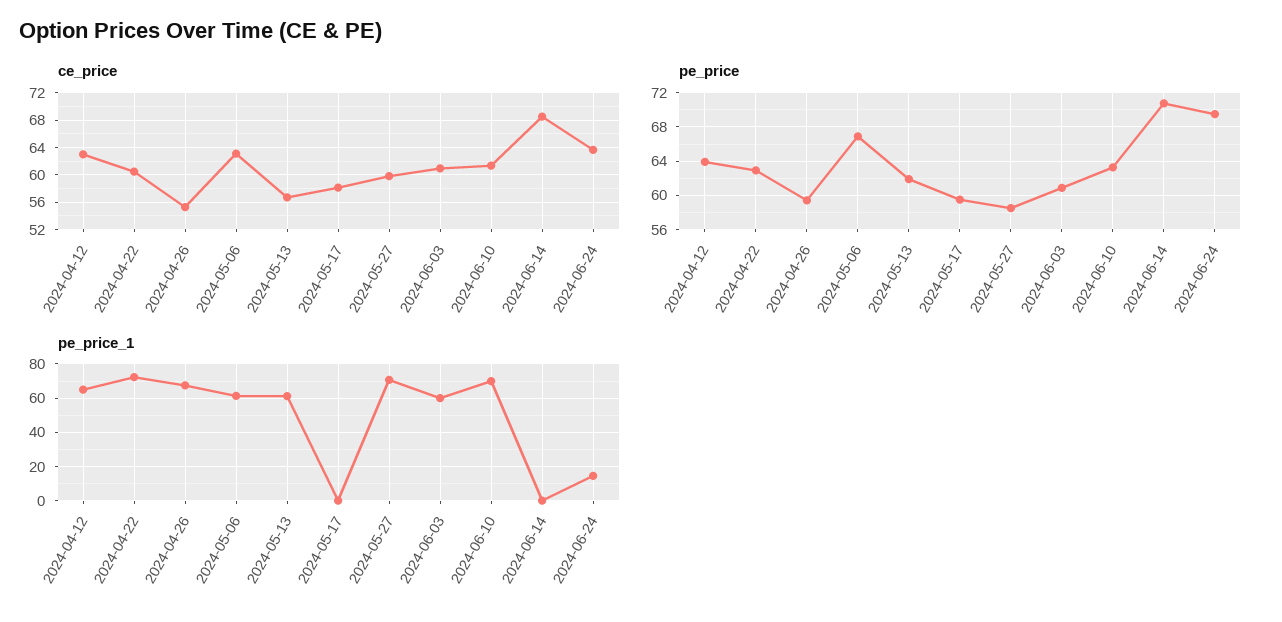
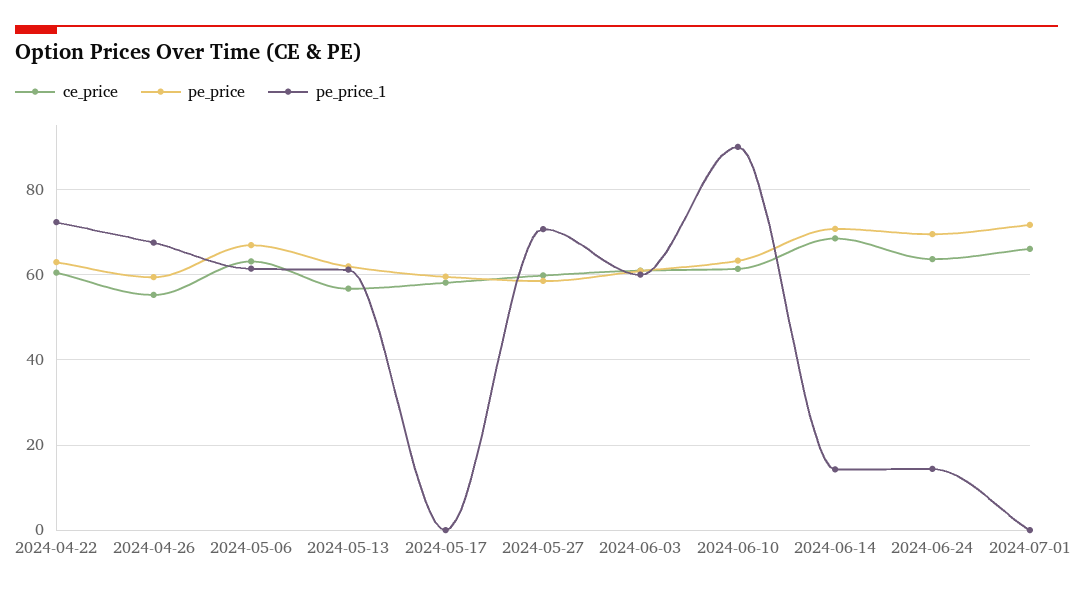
ce_price, 2024-04-12: 63 -> none
pe_price, 2024-04-12: 64 -> none
pe_price_1, 2024-04-12: 65 -> none
pe_price_1, 2024-06-10: 70 -> 90
pe_price_1, 2024-06-14: 0 -> 14
ce_price, 2024-07-01: none -> 66
pe_price, 2024-07-01: none -> 72
pe_price_1, 2024-07-01: none -> 0

